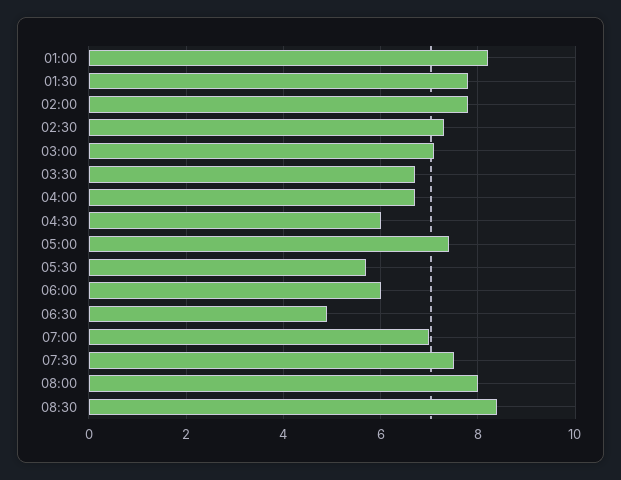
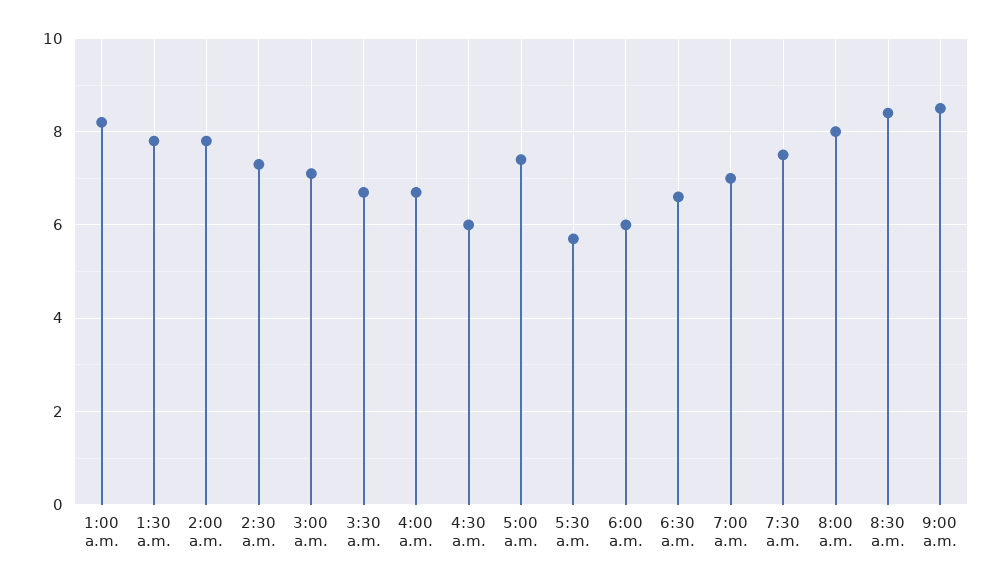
06:30: 5 -> 6.5
9:00 a.m.: none -> 8.5

